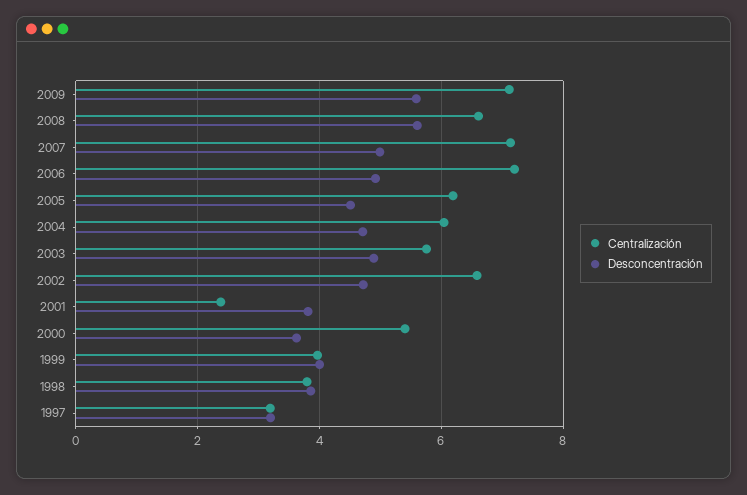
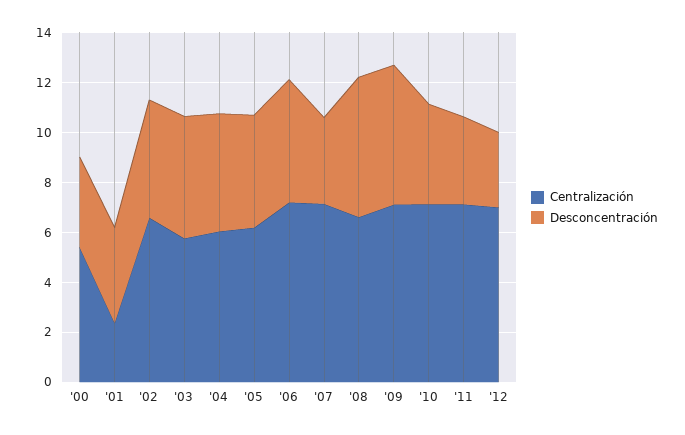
Desconcentración, 2007: 5 -> 3.5
Centralización, 1999: 4 -> none
Desconcentración, 1999: 4 -> none
Centralización, 1998: 3.8 -> none
Desconcentración, 1998: 3.8 -> none
Centralización, 1997: 3.2 -> none
Desconcentración, 1997: 3.2 -> none
Centralización, '10: none -> 7
Desconcentración, '10: none -> 4
Centralización, '11: none -> 7
Desconcentración, '11: none -> 3.5
Centralización, '12: none -> 7
Desconcentración, '12: none -> 3

